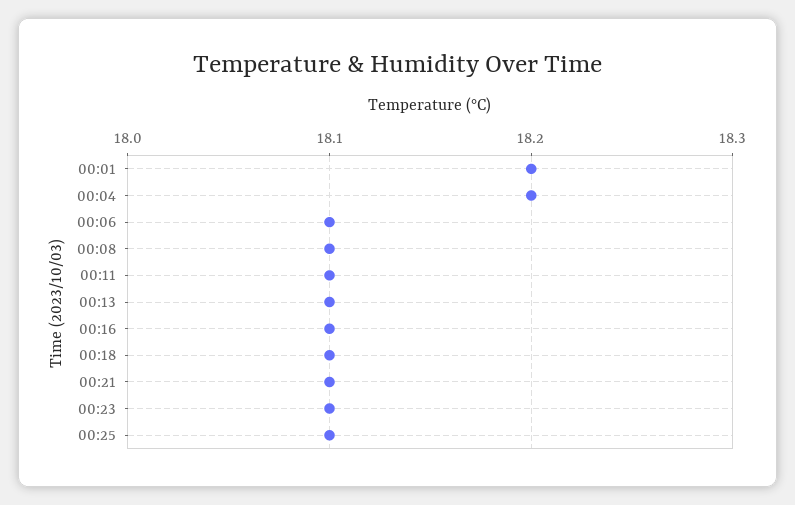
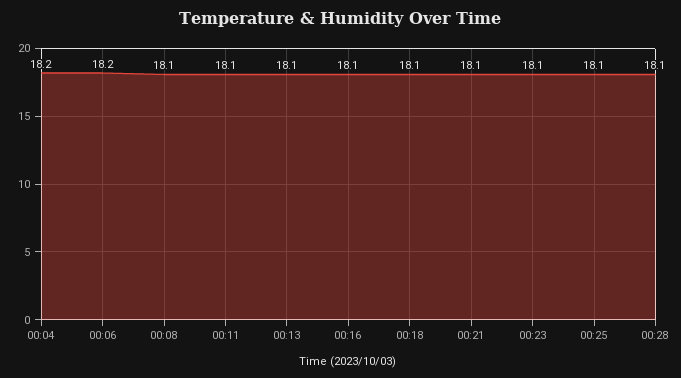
00:01: 18.2 -> none
00:06: 18.1 -> 18.2
00:28: none -> 18.1

